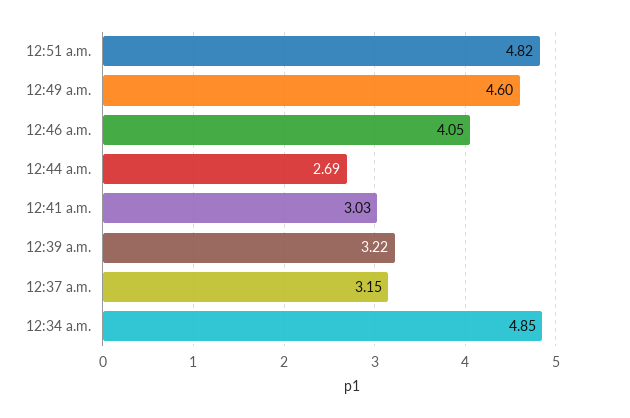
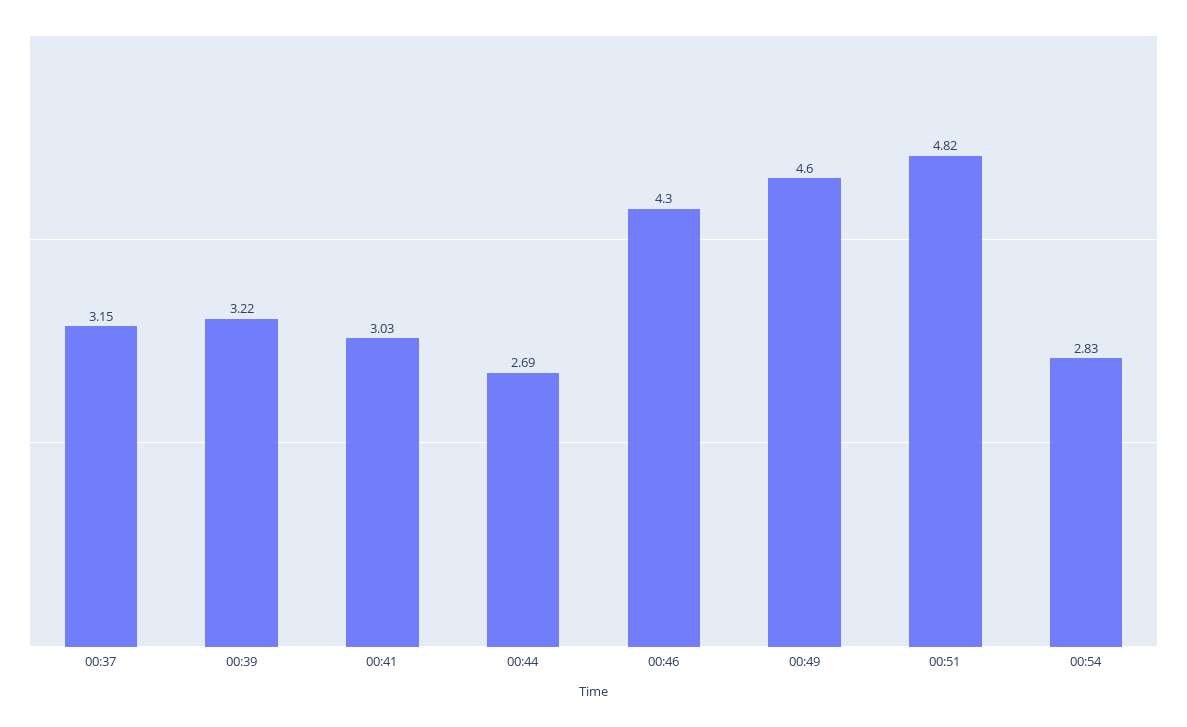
12:46 a.m.: 4.05 -> 4.3
12:34 a.m.: 4.85 -> none
00:54: none -> 2.83

